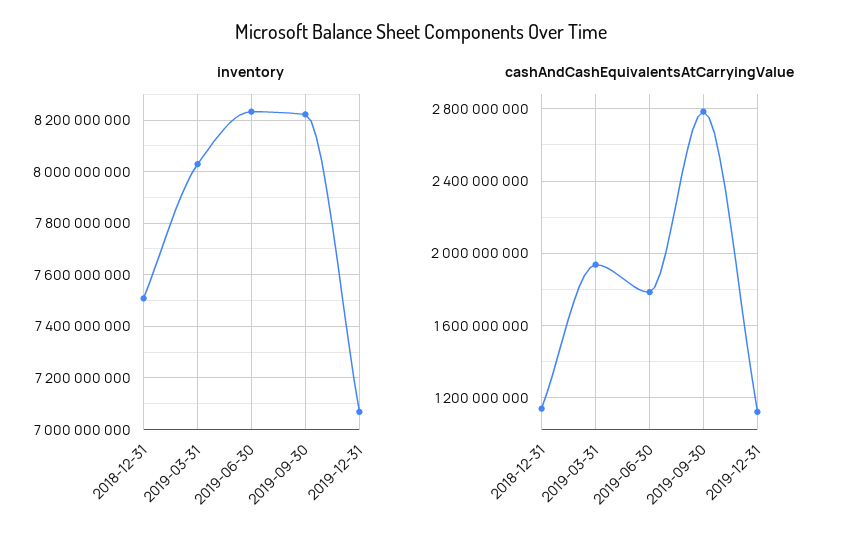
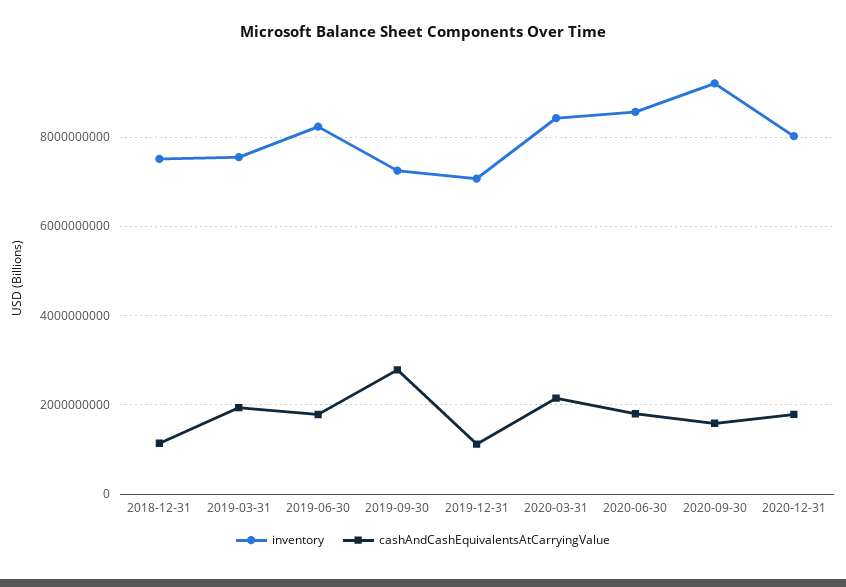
inventory, 2019-03-31: 8025000000 -> 7600000000
inventory, 2019-09-30: 8225000000 -> 7200000000
inventory, 2020-03-31: none -> 8400000000
cashAndCashEquivalentsAtCarryingValue, 2020-03-31: none -> 2200000000
inventory, 2020-06-30: none -> 8600000000
cashAndCashEquivalentsAtCarryingValue, 2020-06-30: none -> 1800000000
inventory, 2020-09-30: none -> 9200000000
cashAndCashEquivalentsAtCarryingValue, 2020-09-30: none -> 1600000000
inventory, 2020-12-31: none -> 8000000000
cashAndCashEquivalentsAtCarryingValue, 2020-12-31: none -> 1800000000

